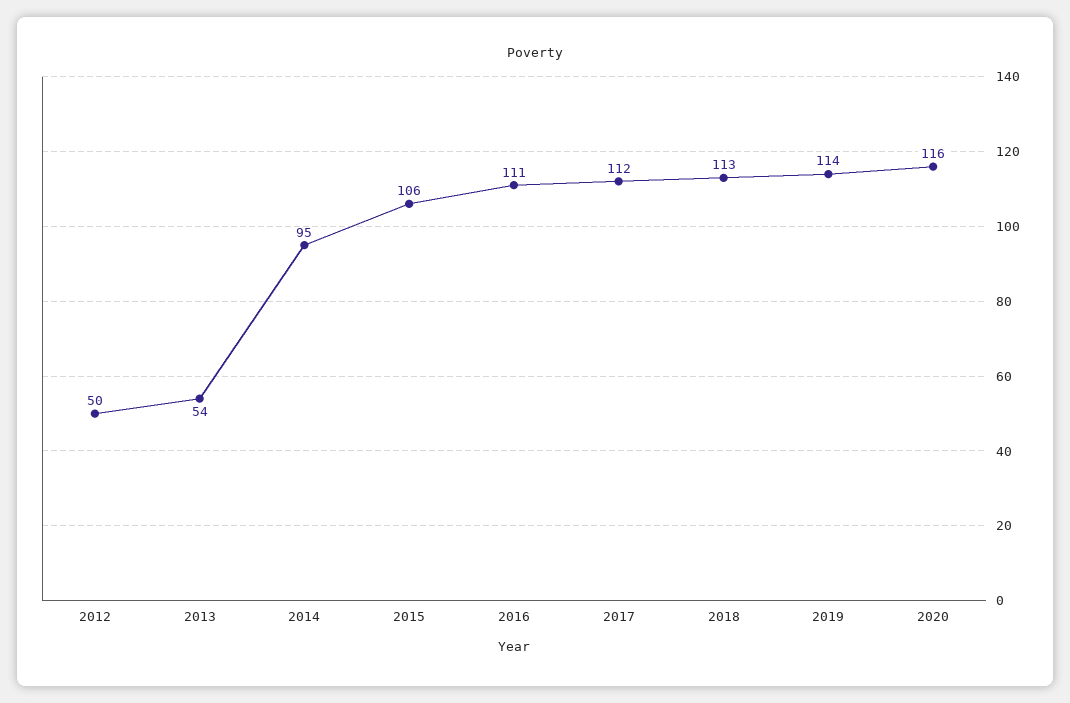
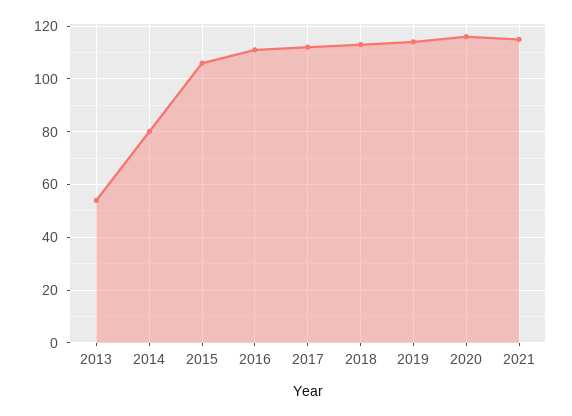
2012: 50 -> none
2014: 95 -> 80
2021: none -> 115

